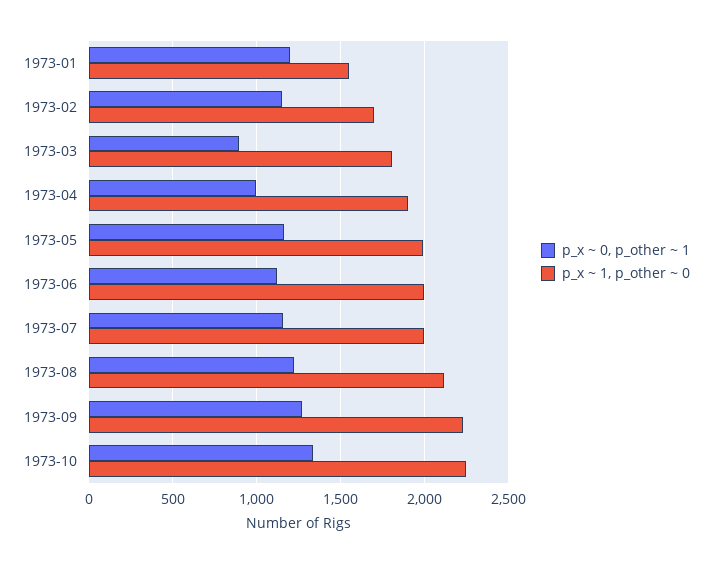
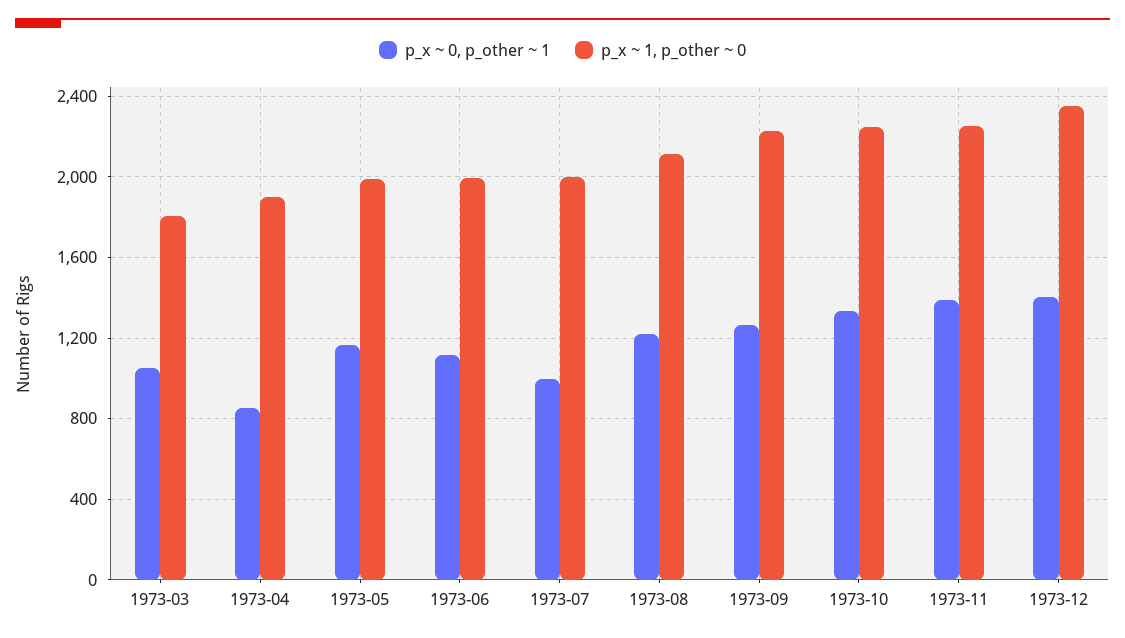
p_x ~ 0, p_other ~ 1, 1973-01: 1200 -> none
p_x ~ 1, p_other ~ 0, 1973-01: 1550 -> none
p_x ~ 0, p_other ~ 1, 1973-02: 1150 -> none
p_x ~ 1, p_other ~ 0, 1973-02: 1700 -> none
p_x ~ 0, p_other ~ 1, 1973-03: 900 -> 1050
p_x ~ 0, p_other ~ 1, 1973-04: 1000 -> 850
p_x ~ 0, p_other ~ 1, 1973-07: 1150 -> 1000
p_x ~ 0, p_other ~ 1, 1973-11: none -> 1400
p_x ~ 1, p_other ~ 0, 1973-11: none -> 2250
p_x ~ 0, p_other ~ 1, 1973-12: none -> 1400
p_x ~ 1, p_other ~ 0, 1973-12: none -> 2350

